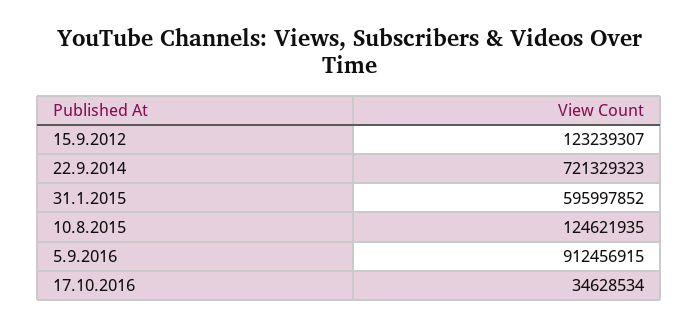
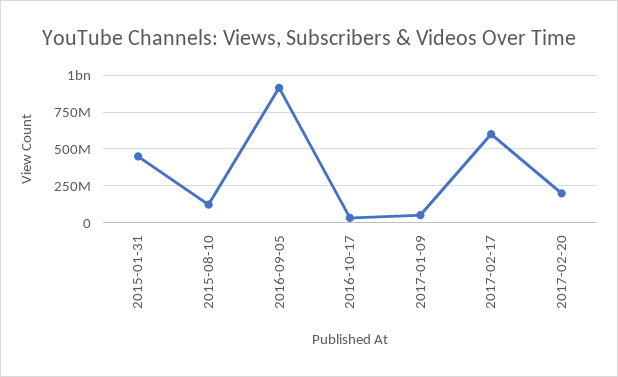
15.9.2012: 123239307 -> none
22.9.2014: 721329323 -> none
31.1.2015: 595997852 -> 450000000
2017-01-09: none -> 50000000
2017-02-17: none -> 600000000
2017-02-20: none -> 200000000

